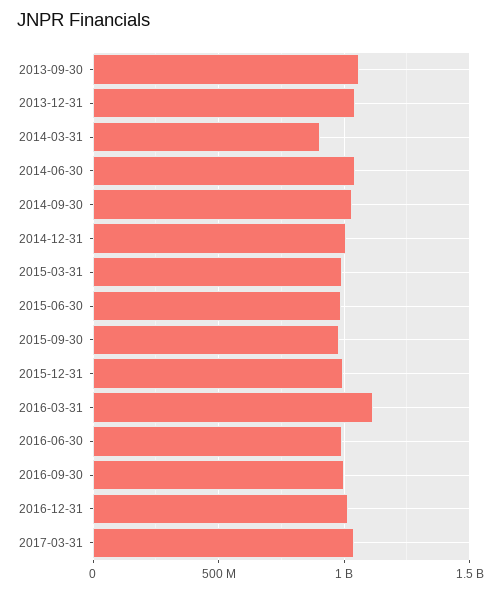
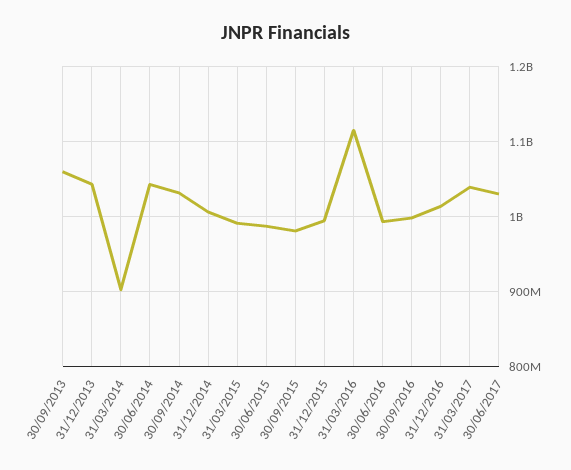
30/06/2017: none -> 1030000000

